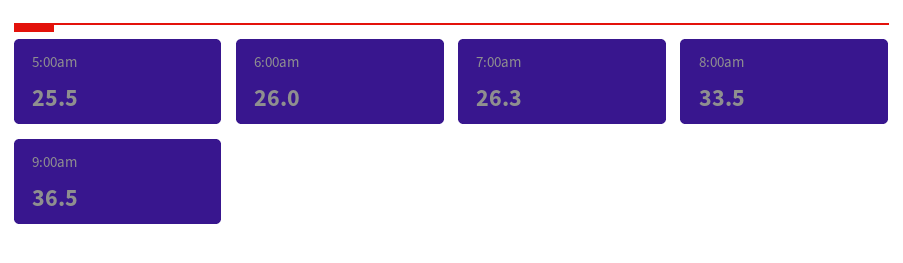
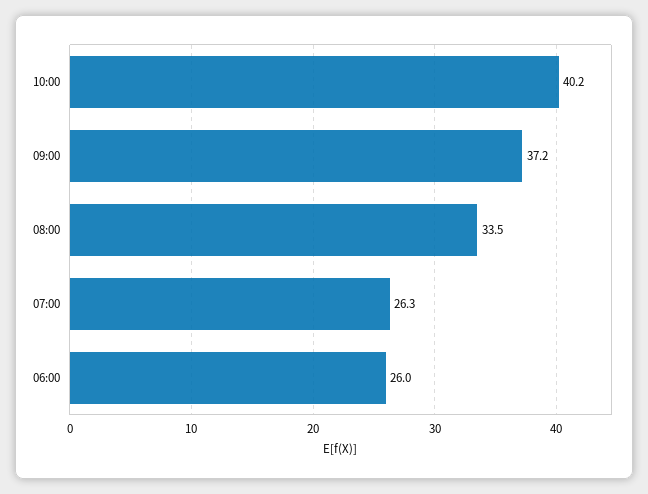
5:00am: 25.5 -> none
9:00am: 36.5 -> 37.2
10:00: none -> 40.2

